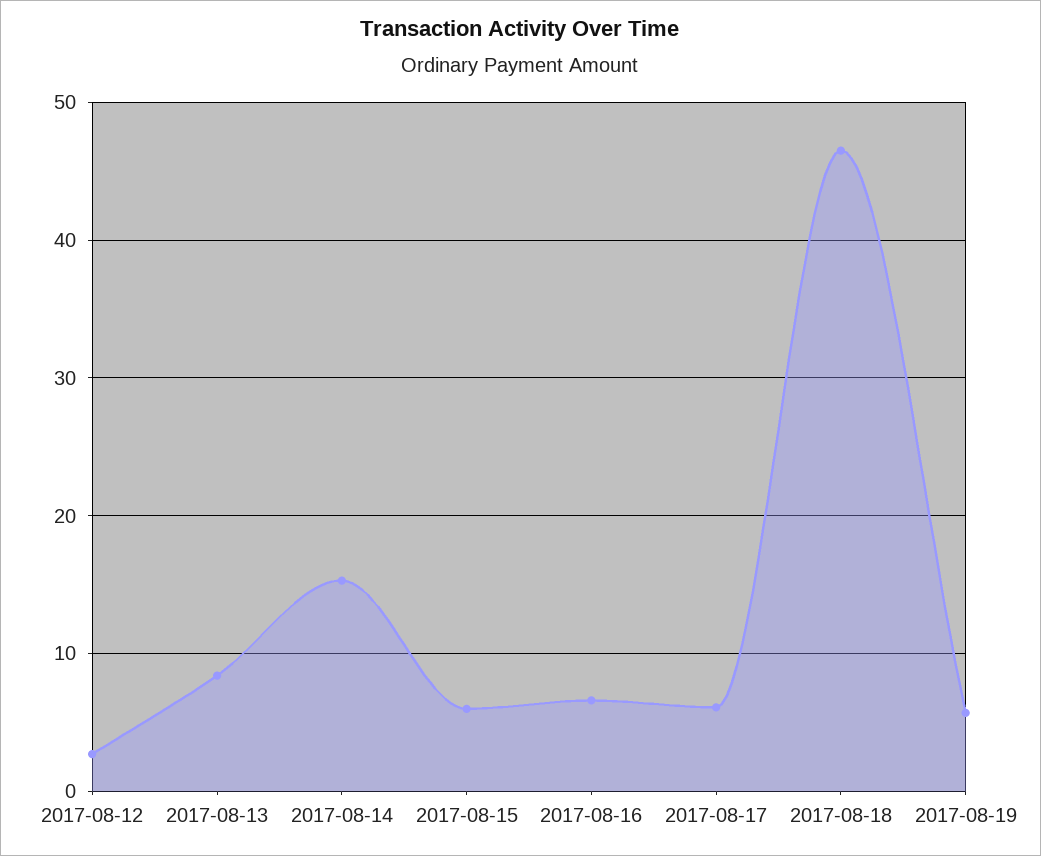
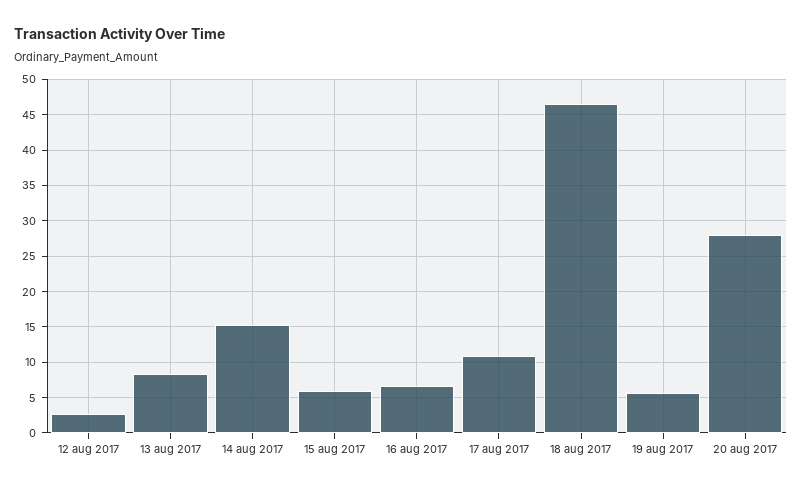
2017-08-17: 6 -> 11
20 aug 2017: none -> 28

